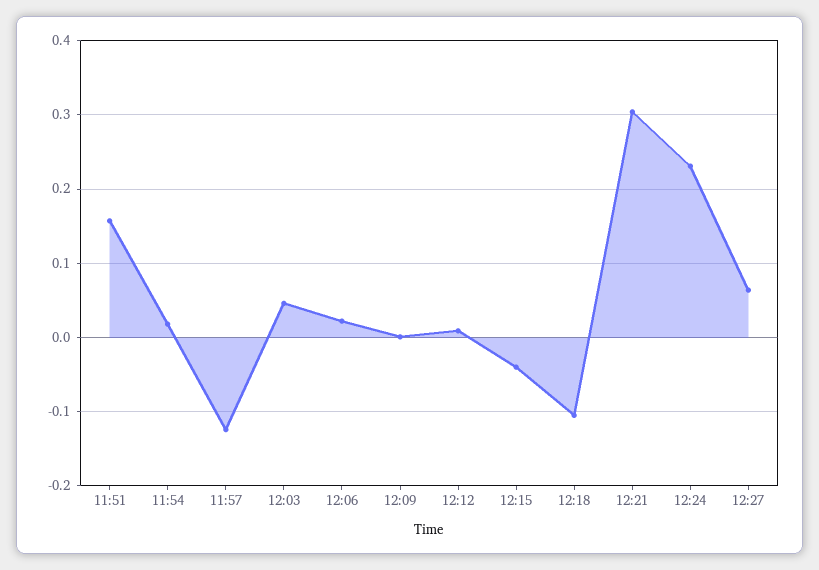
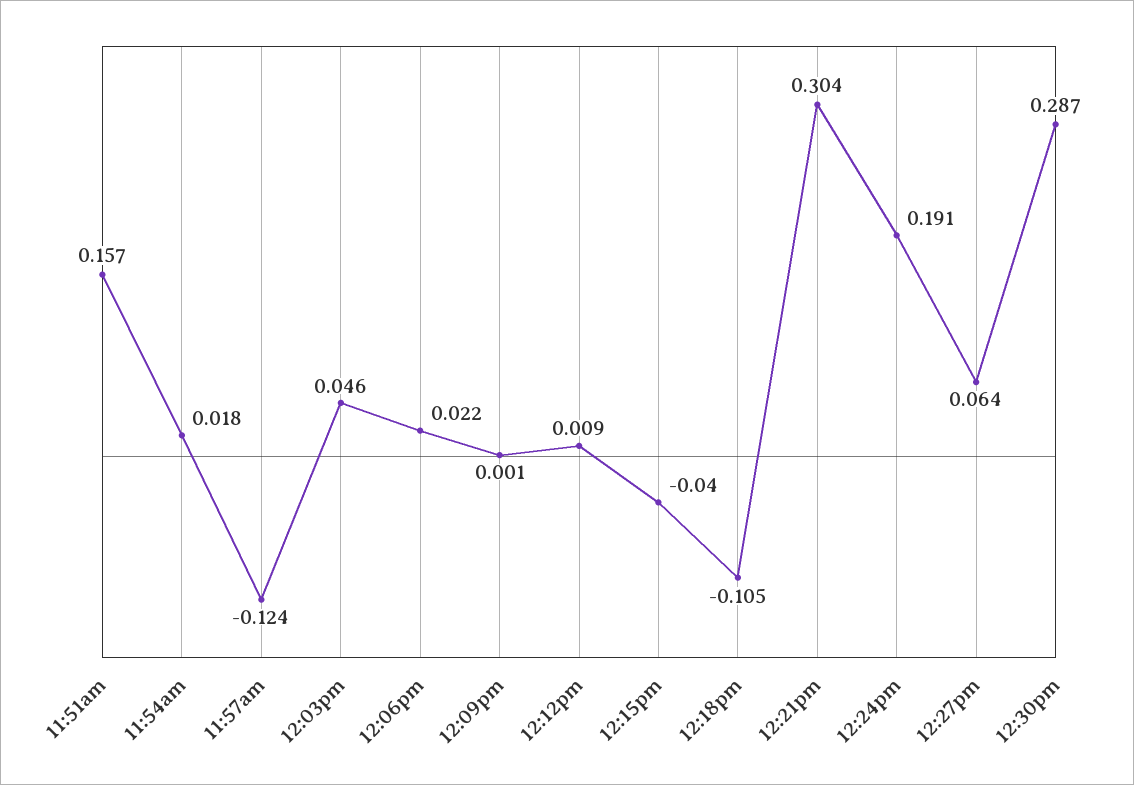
12:24: 0.23 -> 0.191
12:30pm: none -> 0.287

